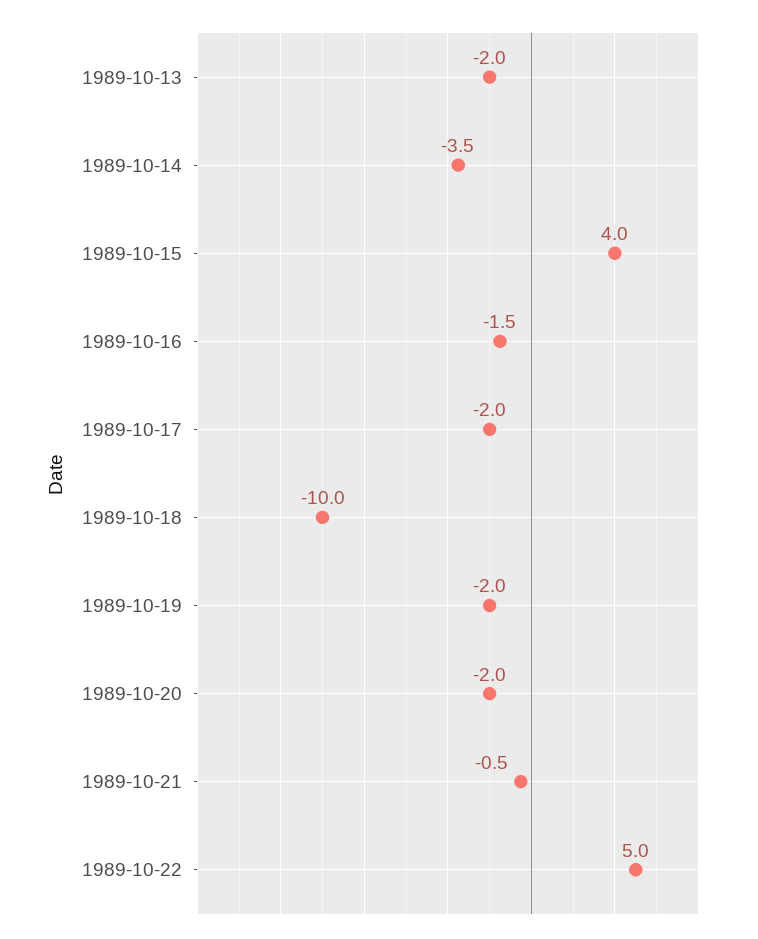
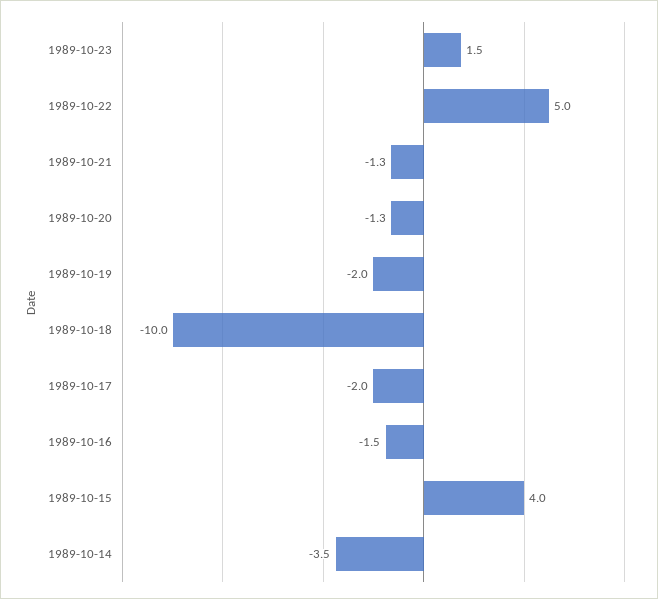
1989-10-13: -2 -> none
1989-10-20: -2 -> -1.3
1989-10-21: -0.5 -> -1.3
1989-10-23: none -> 1.5

